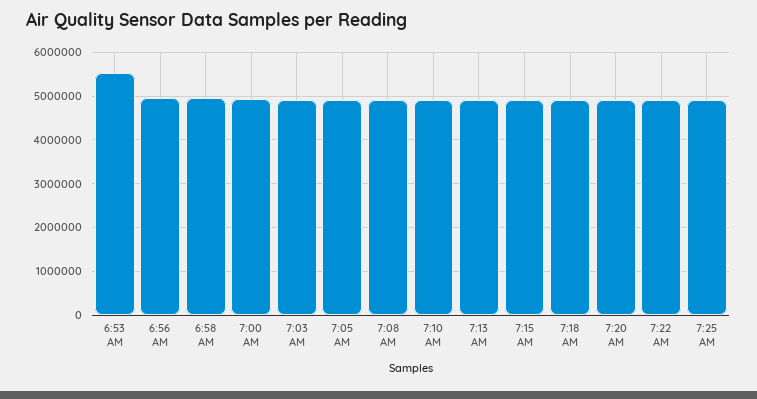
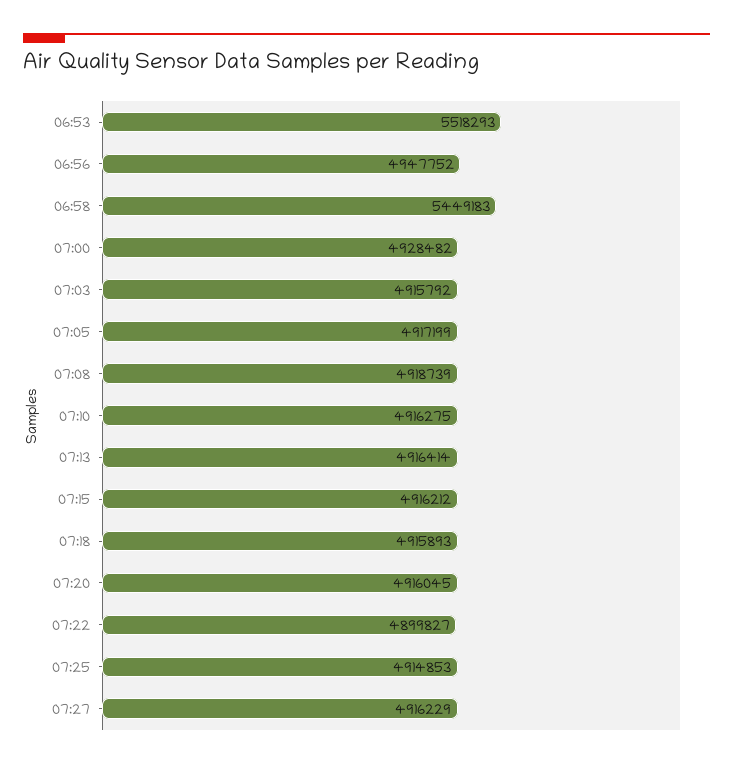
6:58 AM: 5000000 -> 5449183
07:27: none -> 4916229

